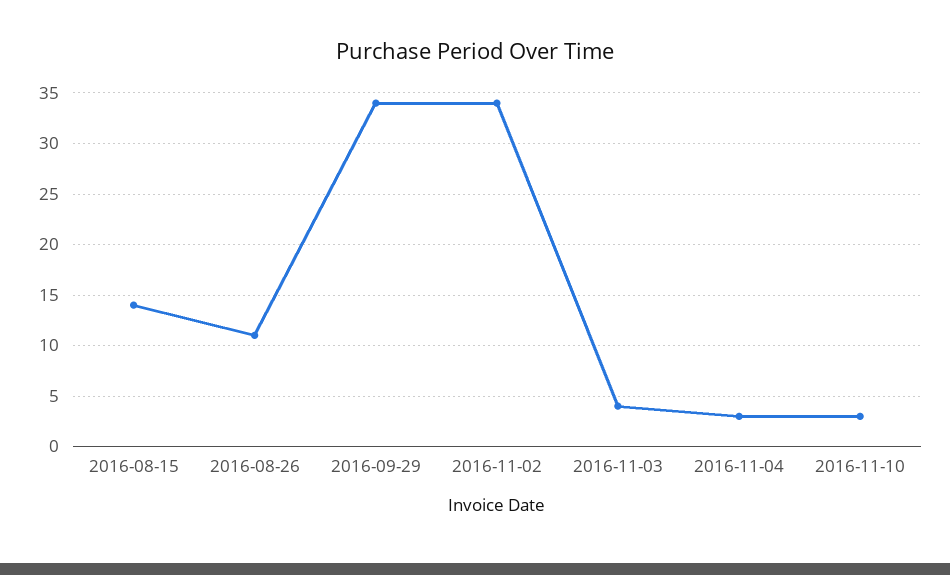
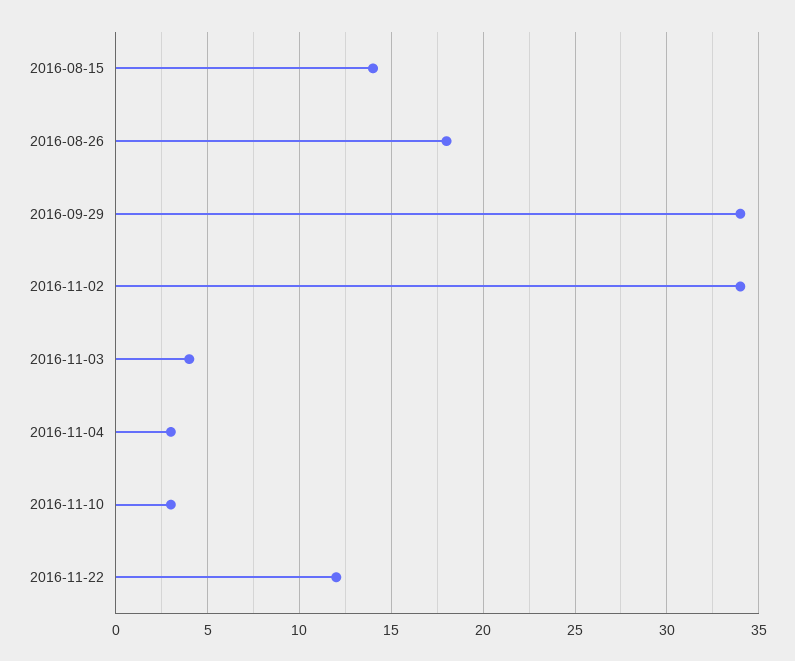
2016-08-26: 11 -> 18
2016-11-22: none -> 12

